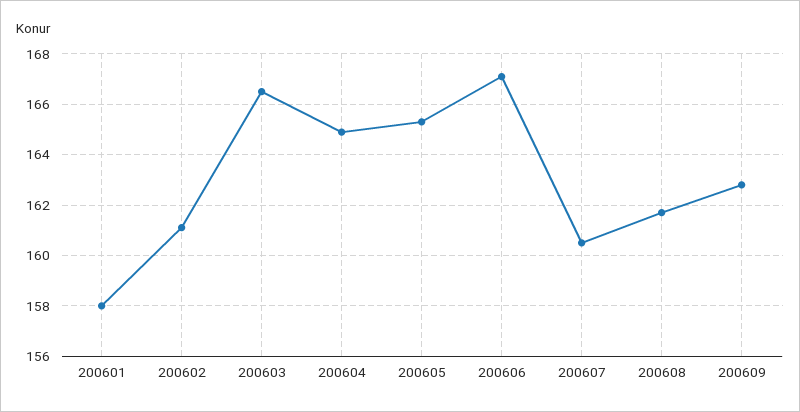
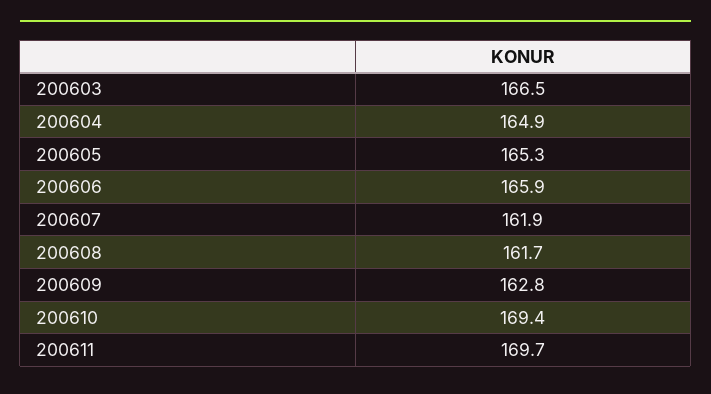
200601: 158 -> none
200602: 161 -> none
200606: 167 -> 165.9
200607: 160.5 -> 161.9
200610: none -> 169.4
200611: none -> 169.7

